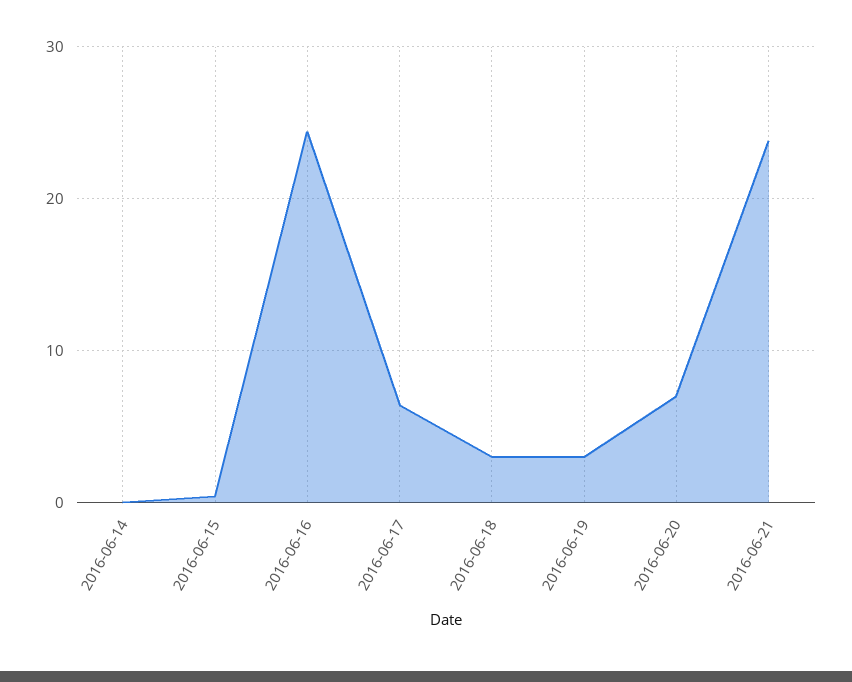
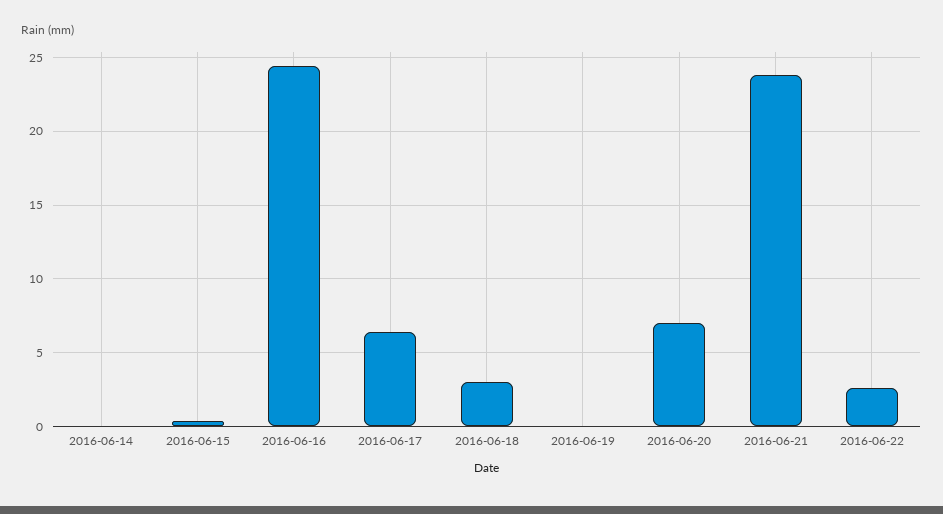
2016-06-19: 3 -> 0
2016-06-22: none -> 2.5

